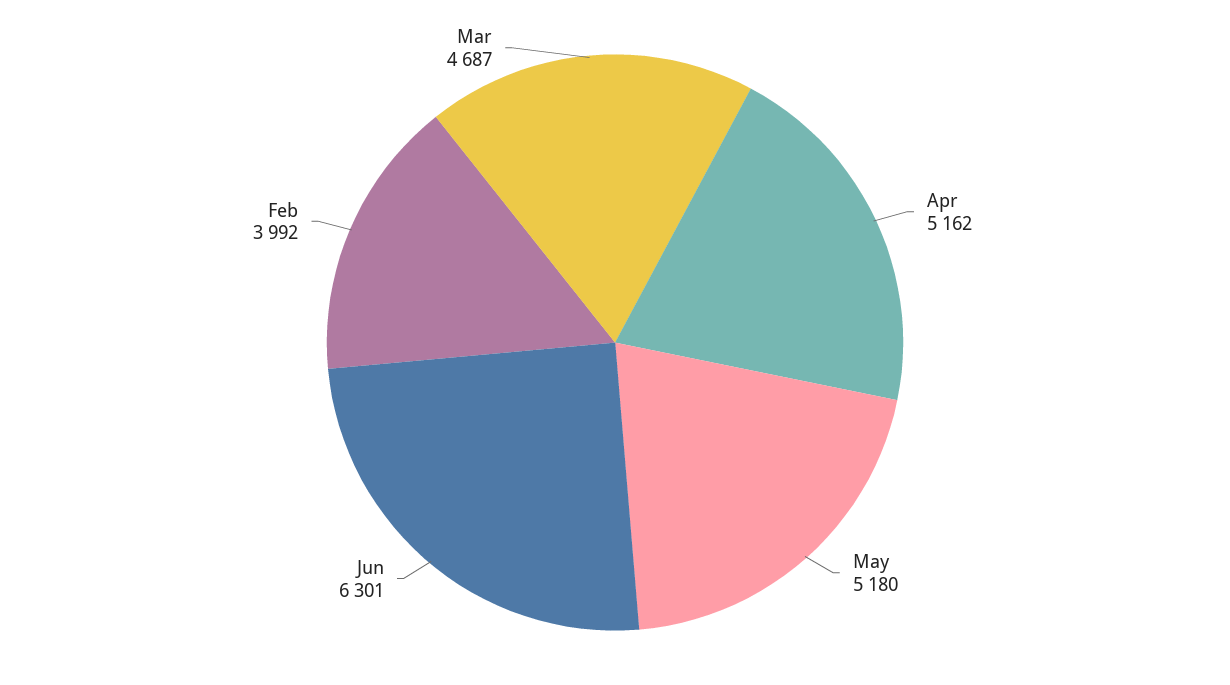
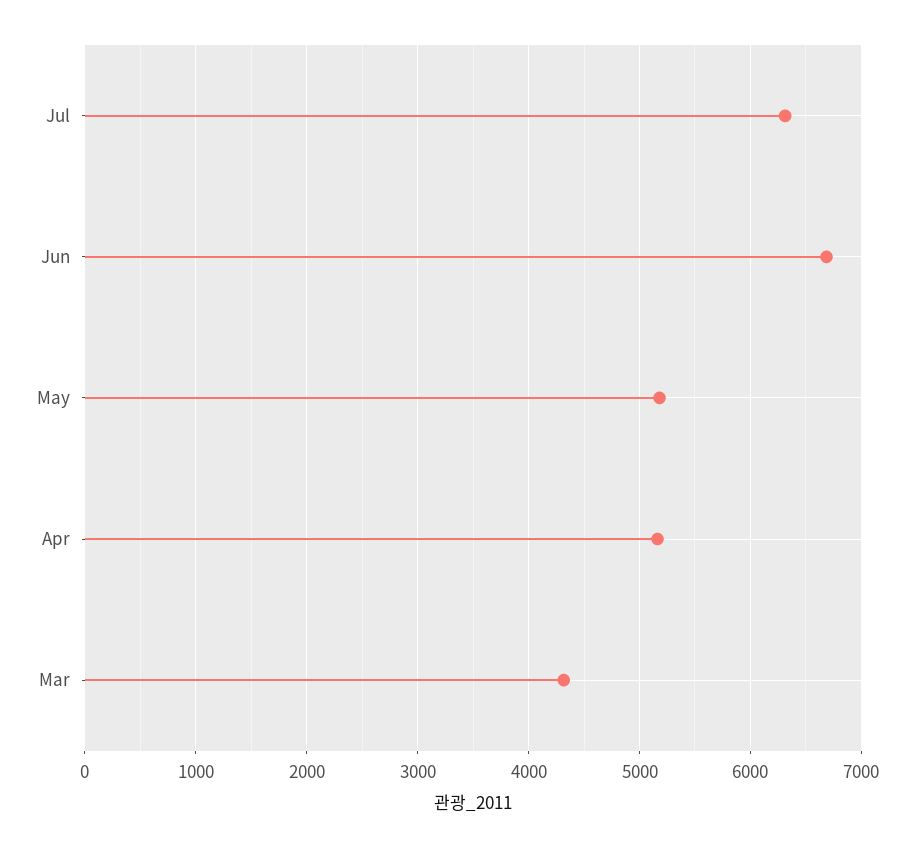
Jun: 6301 -> 6700
Feb: 3992 -> none
Mar: 4687 -> 4300
Jul: none -> 6300

